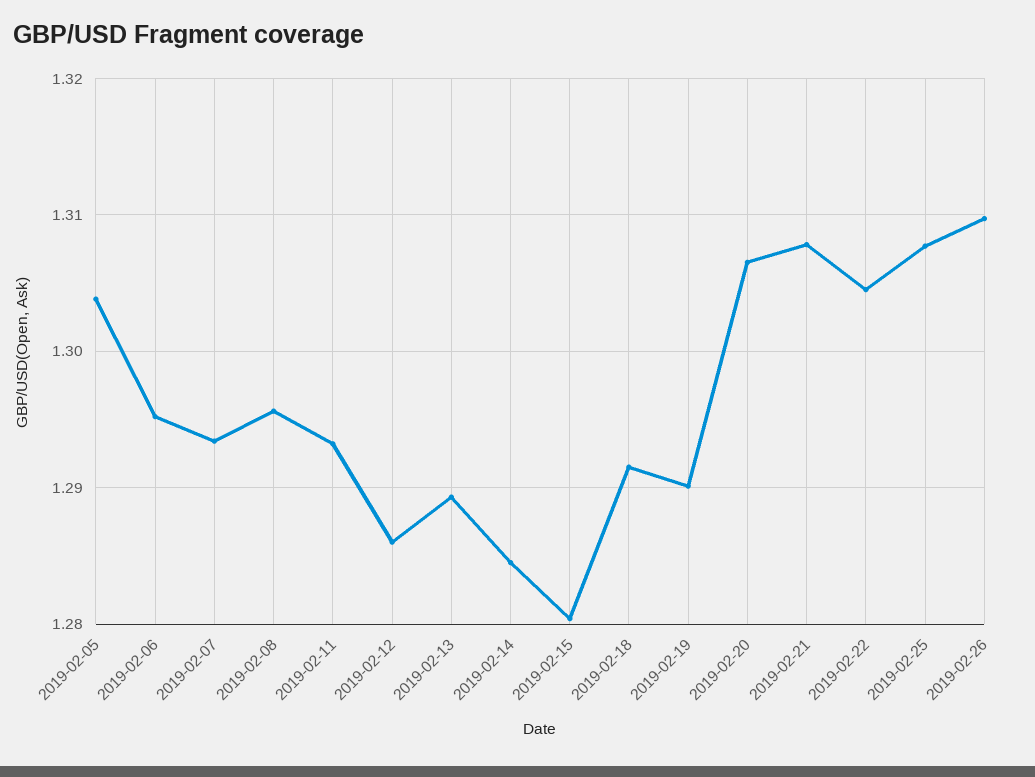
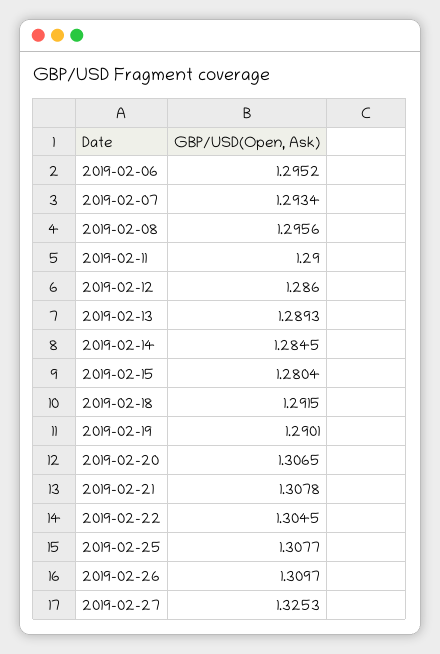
2019-02-05: 1.304 -> none
2019-02-11: 1.293 -> 1.29
2019-02-27: none -> 1.3253

